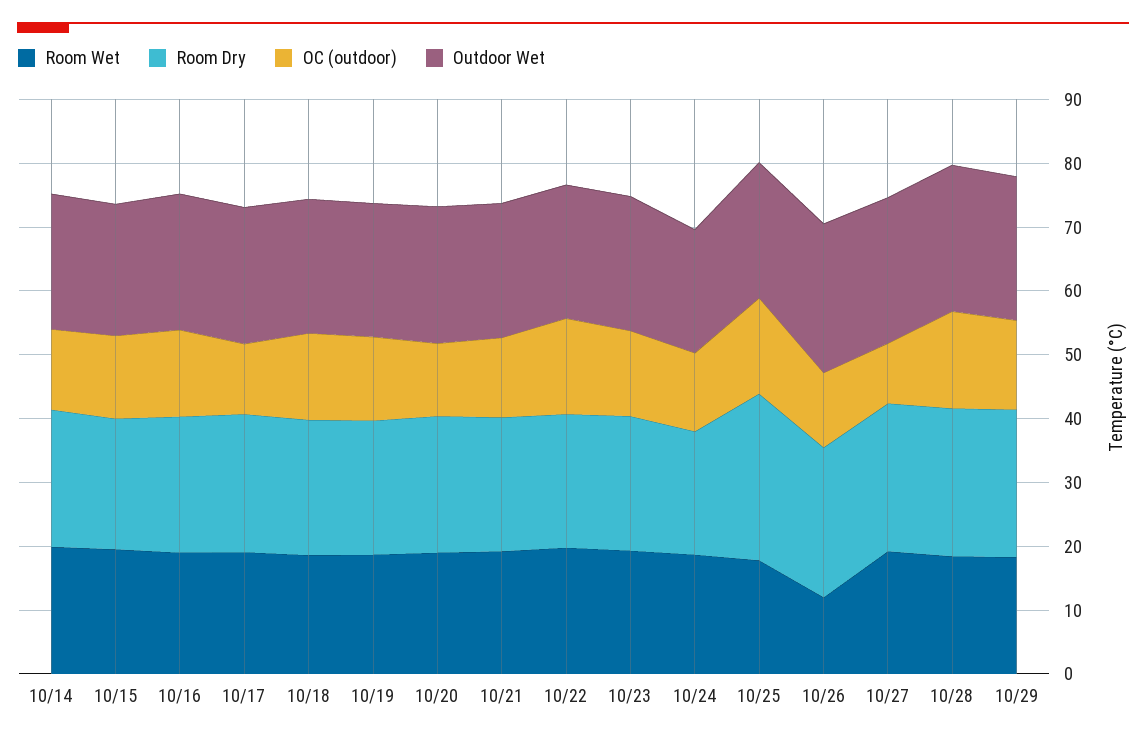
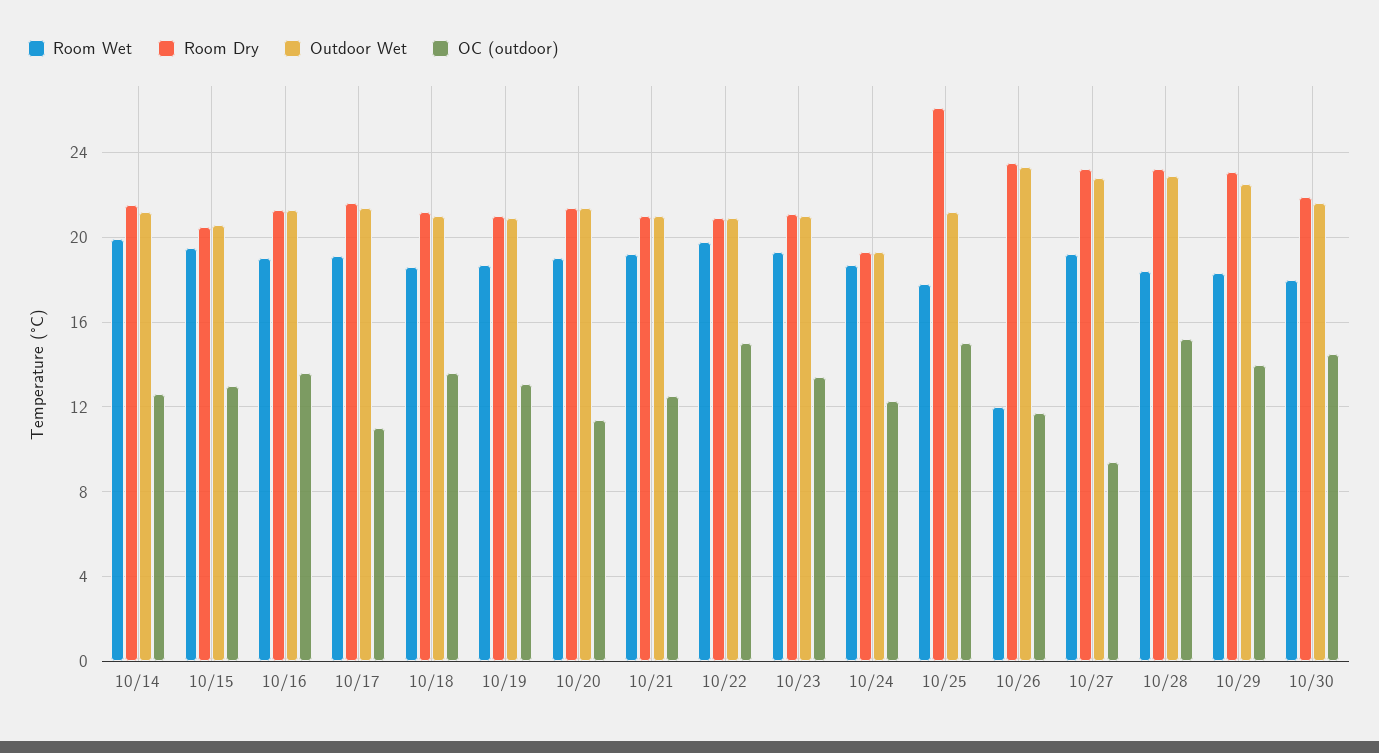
Room Wet, 10/30: none -> 18
Room Dry, 10/30: none -> 22
Outdoor Wet, 10/30: none -> 21.5
OC (outdoor), 10/30: none -> 14.5

